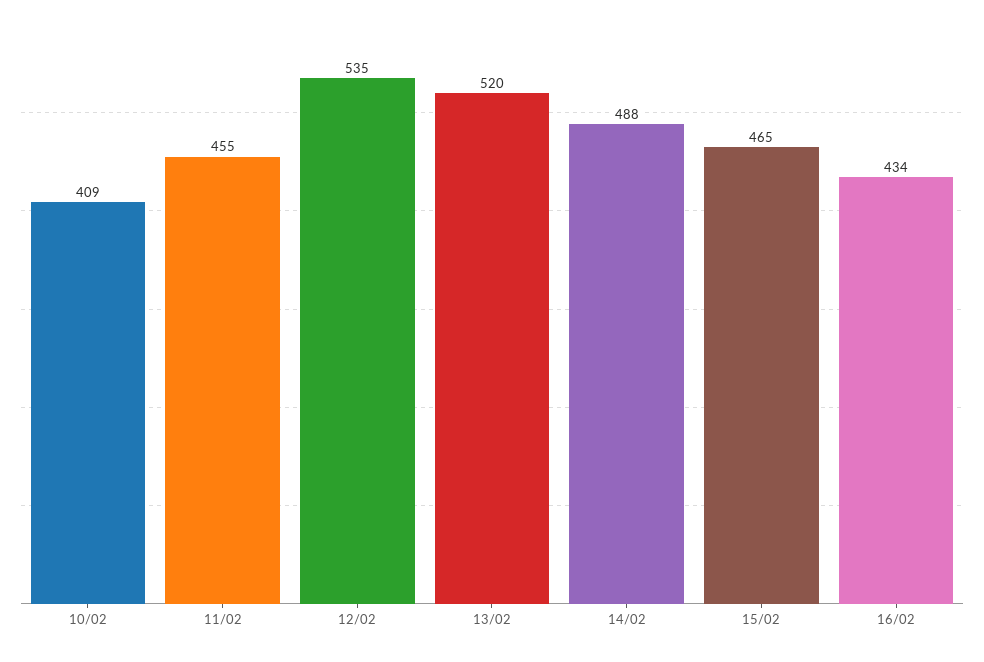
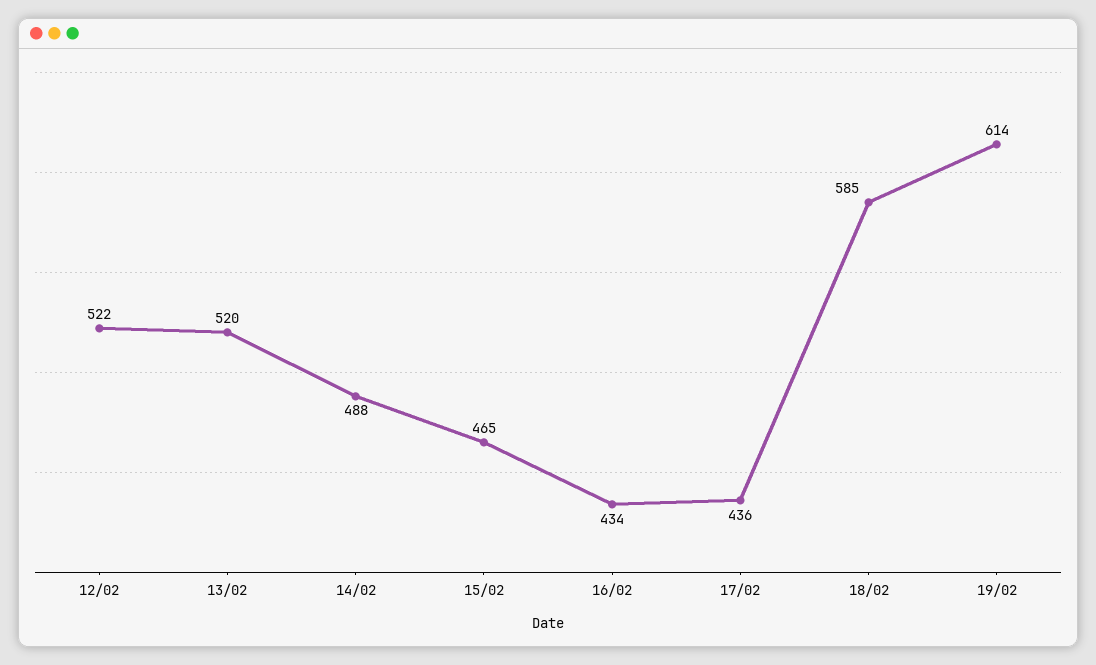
10/02: 409 -> none
11/02: 455 -> none
12/02: 535 -> 522
17/02: none -> 436
18/02: none -> 585
19/02: none -> 614

